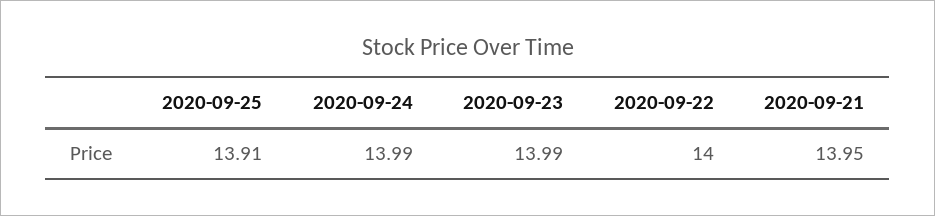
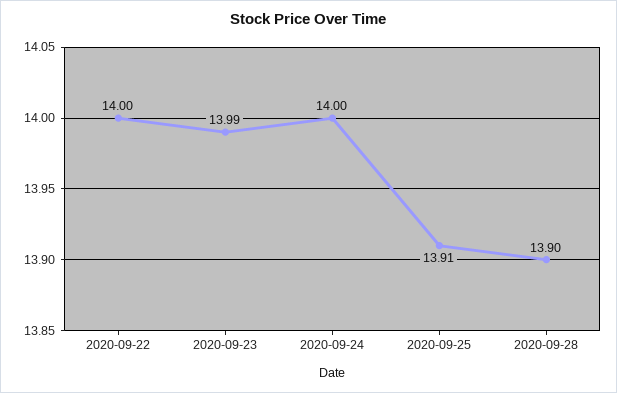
2020-09-24: 13.99 -> 14
2020-09-21: 13.95 -> none
2020-09-28: none -> 13.9

